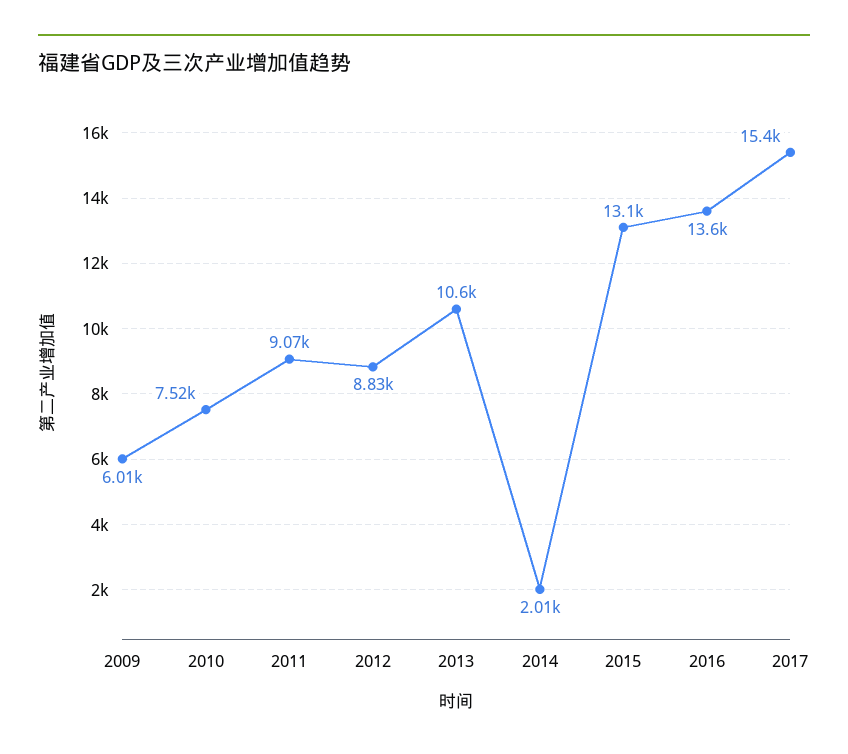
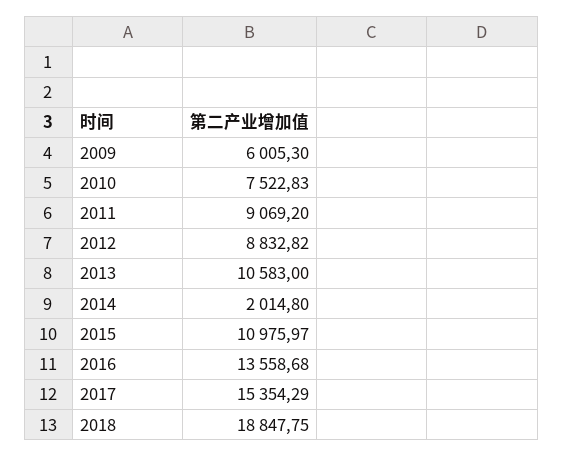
2015: 13100 -> 10975.97
2018: none -> 18847.75

